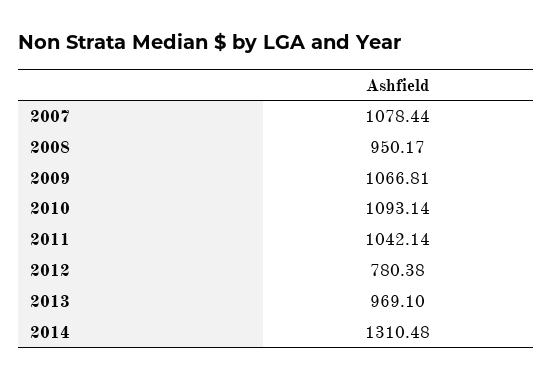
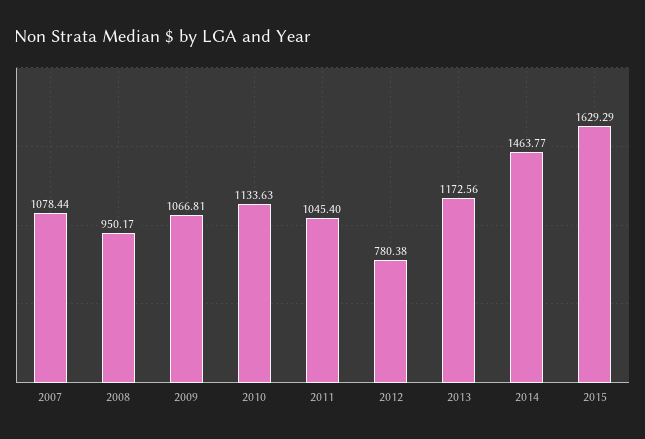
2010: 1093.14 -> 1133.63
2011: 1042.14 -> 1045.4
2013: 969.1 -> 1172.56
2014: 1310.48 -> 1463.77
2015: none -> 1629.29

